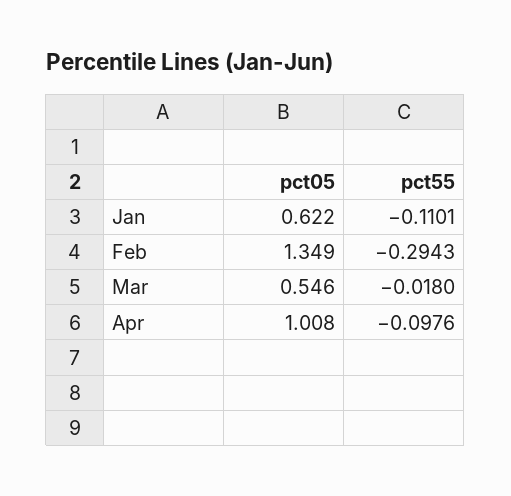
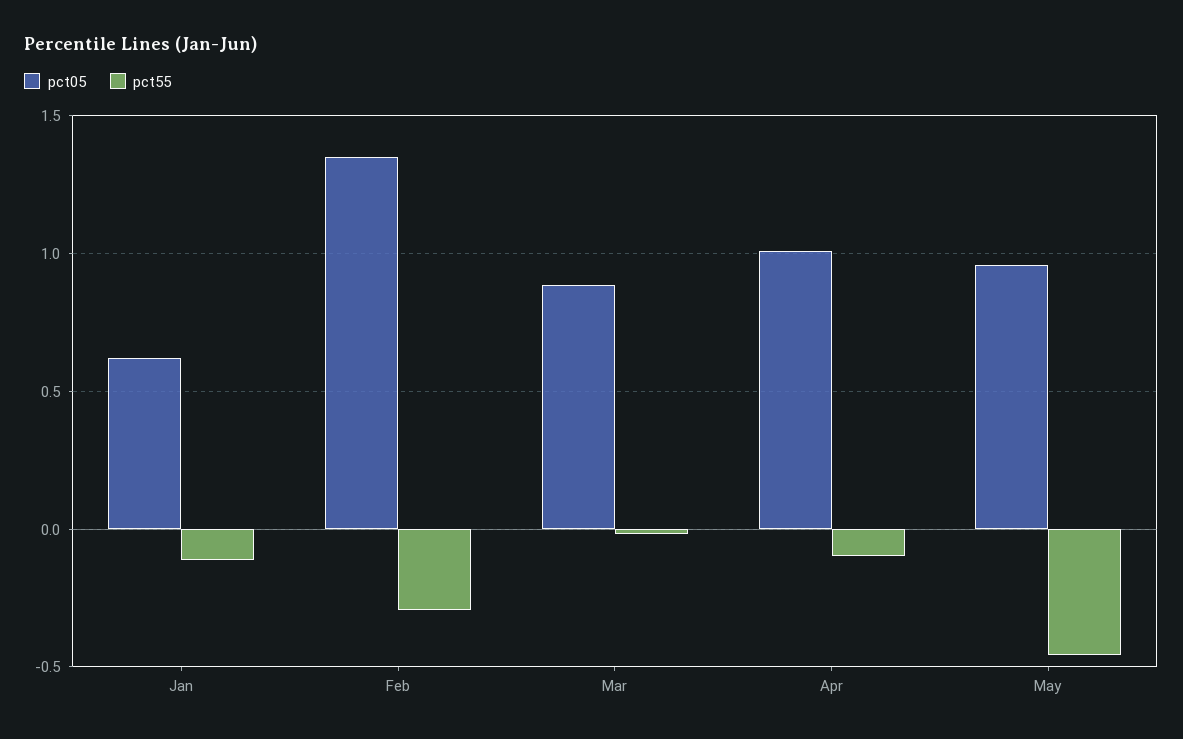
pct05, Mar: 0.546 -> 0.9
pct05, May: none -> 0.95
pct55, May: none -> -0.45

